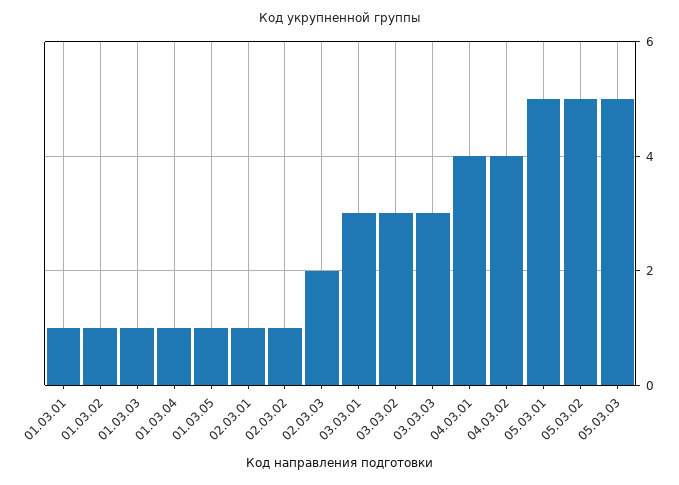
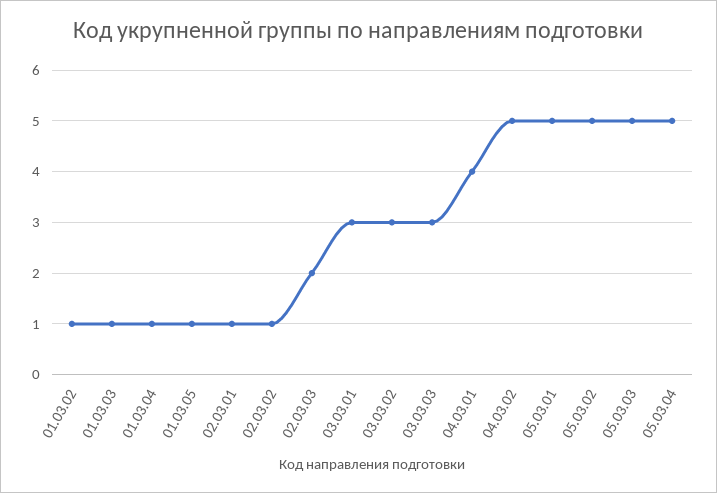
01.03.01: 1 -> none
04.03.02: 4 -> 5
05.03.04: none -> 5

